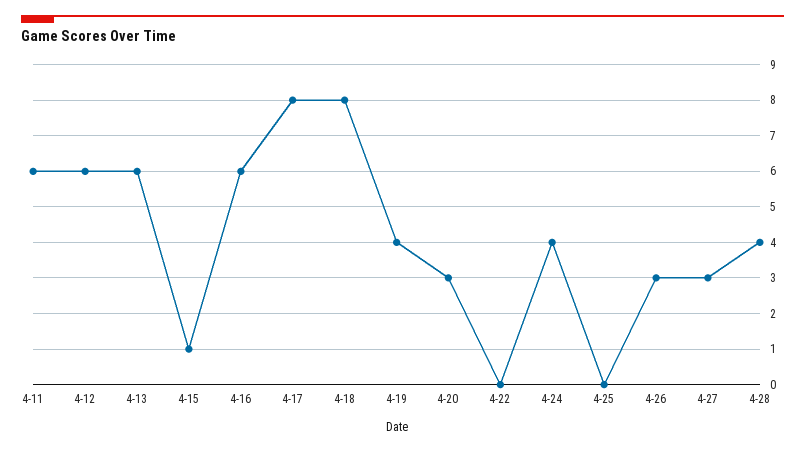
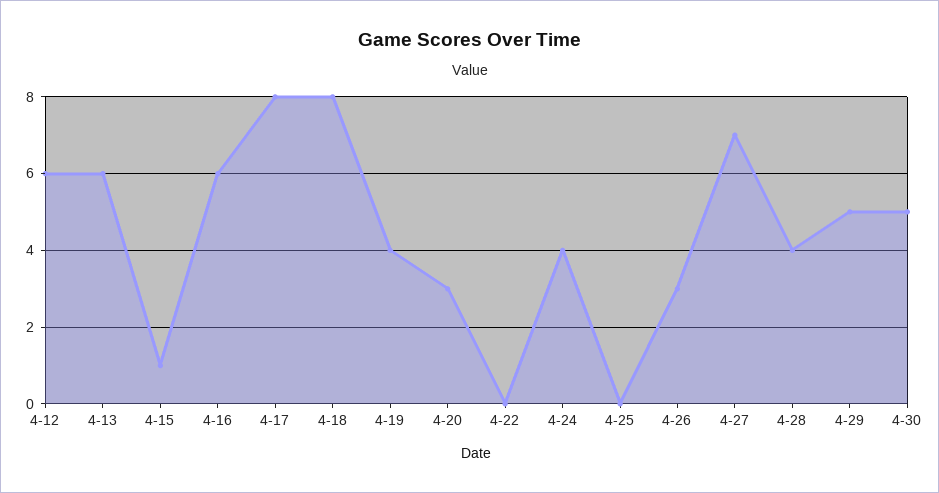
4-11: 6 -> none
4-27: 3 -> 7
4-29: none -> 5
4-30: none -> 5

